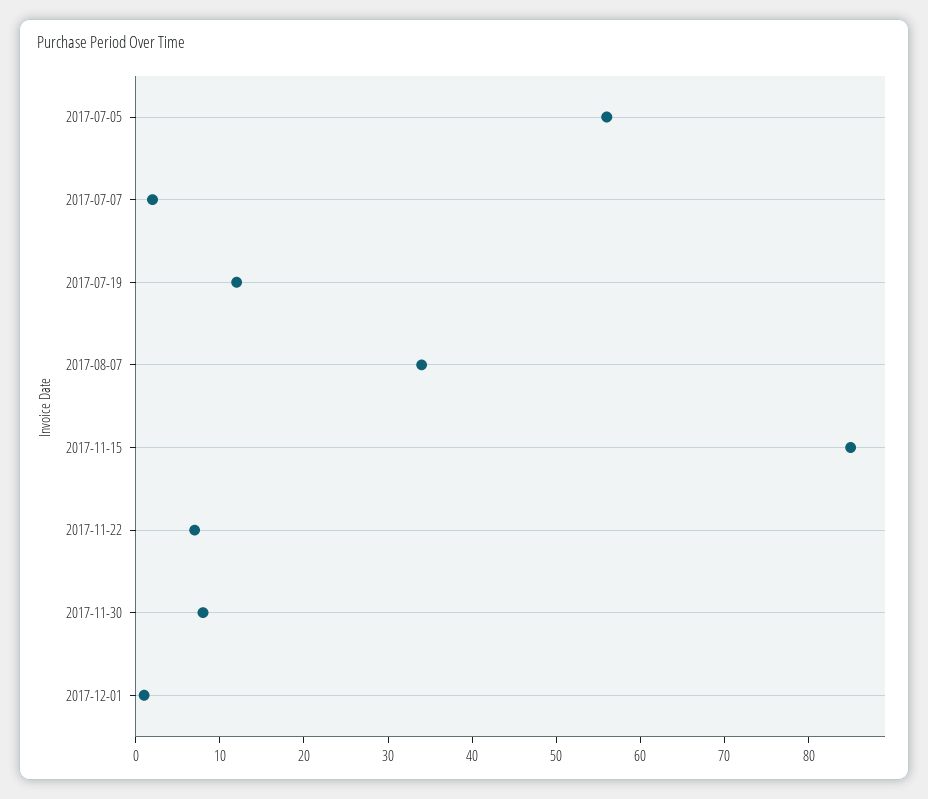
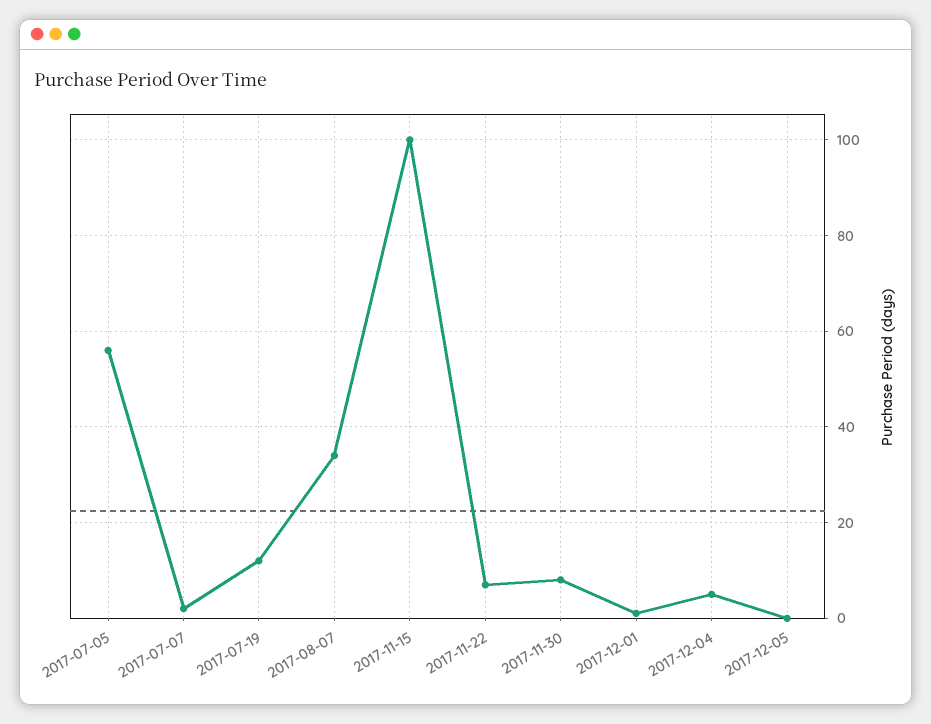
2017-11-15: 85 -> 100
2017-12-04: none -> 5
2017-12-05: none -> 0

